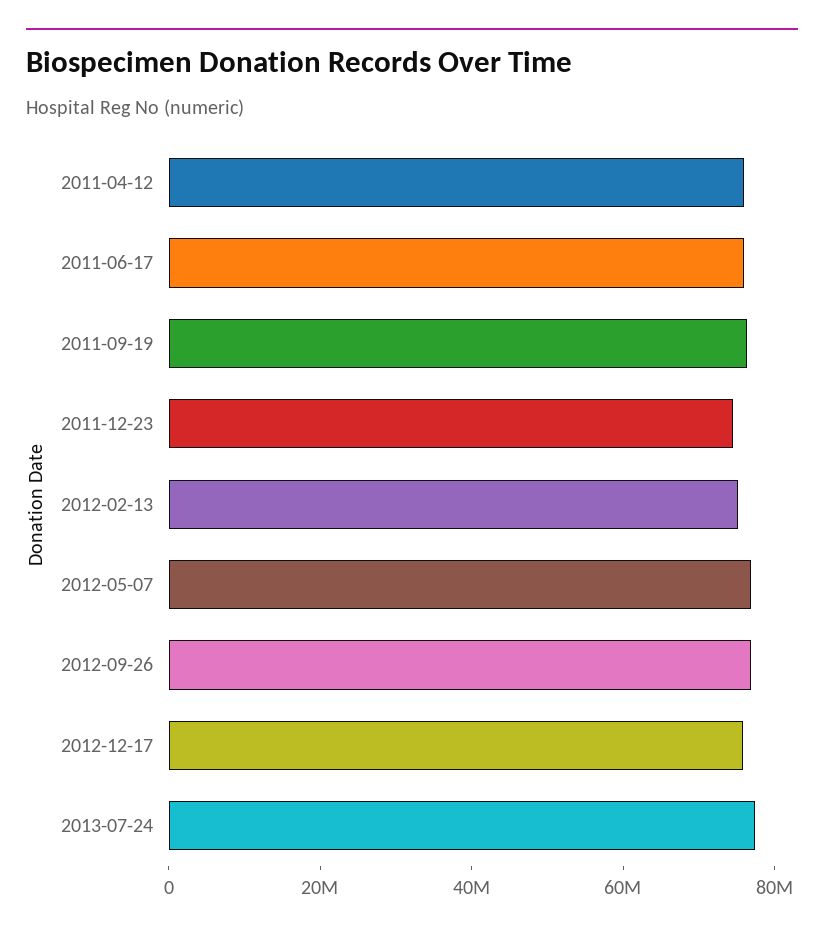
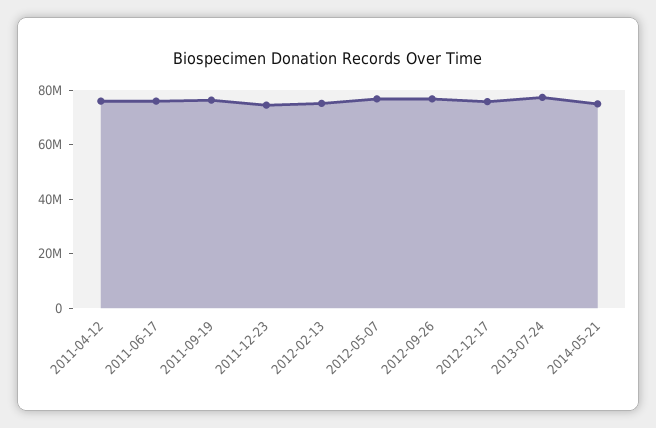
2014-05-21: none -> 75000000

